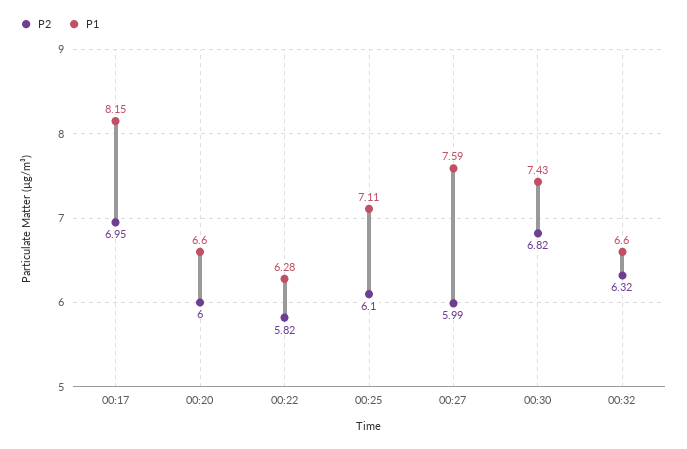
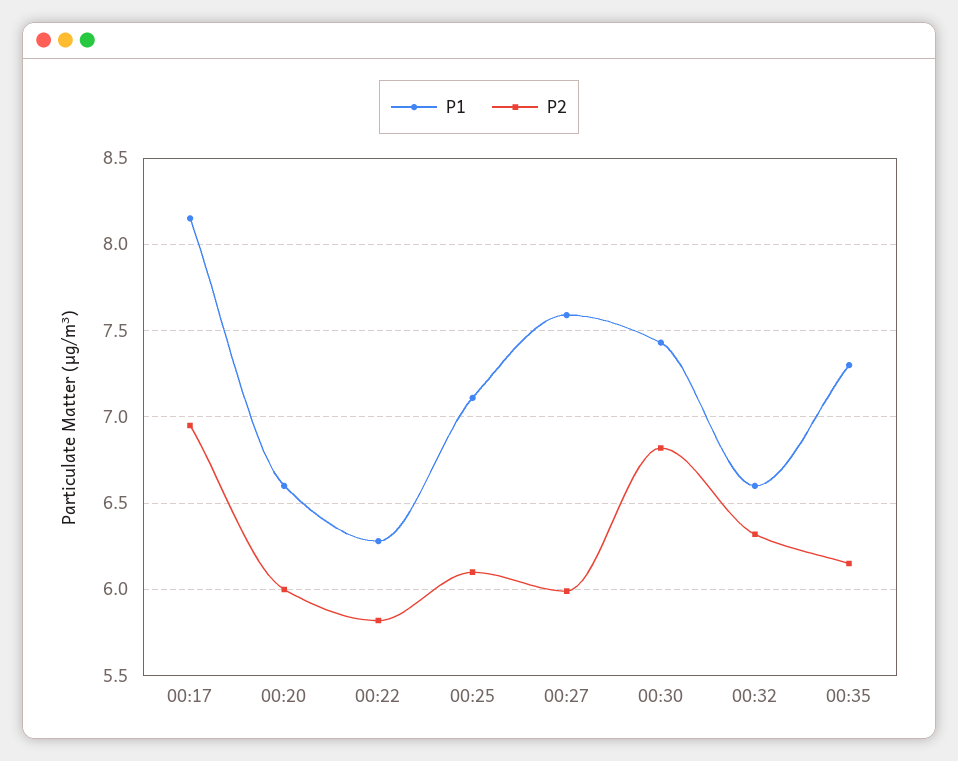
P1, 00:35: none -> 7.3
P2, 00:35: none -> 6.15

